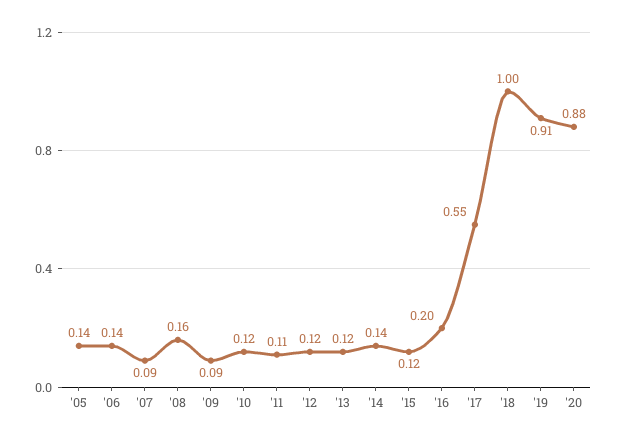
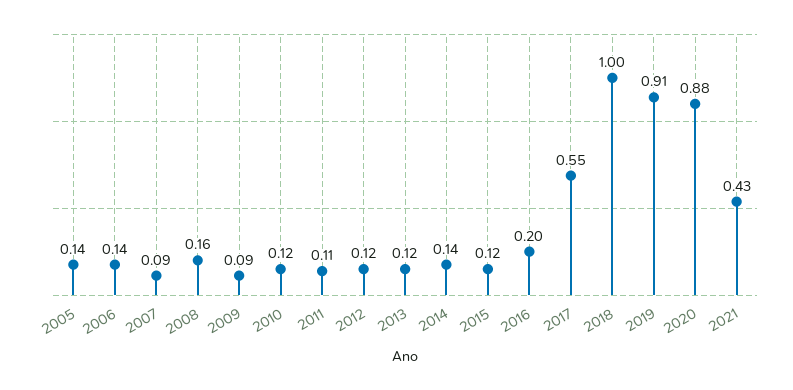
2021: none -> 0.43

